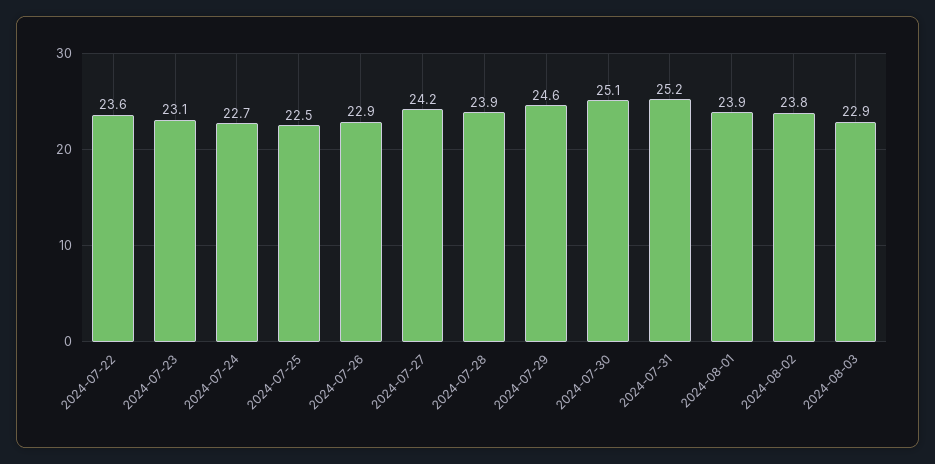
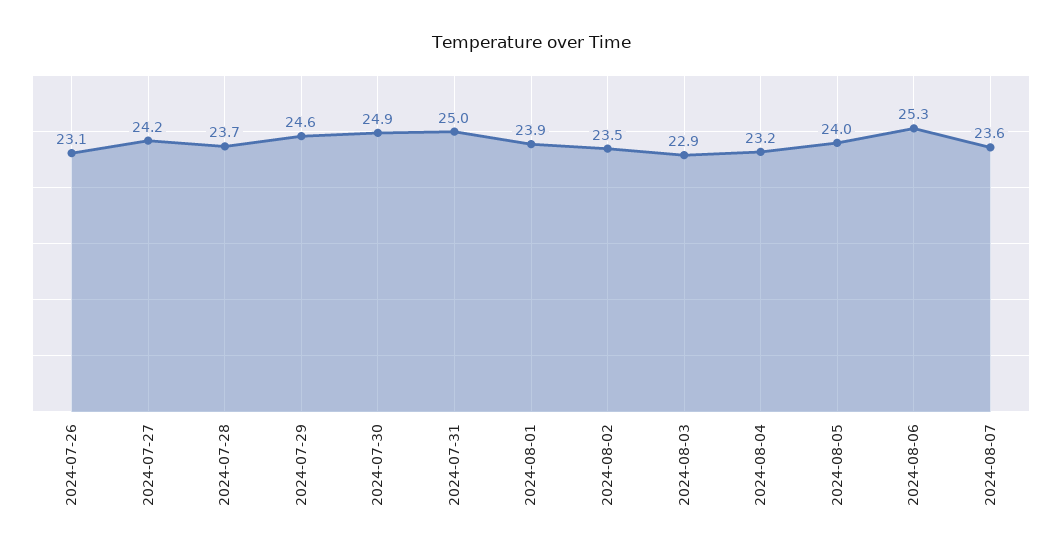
2024-07-22: 23.6 -> none
2024-07-23: 23.1 -> none
2024-07-24: 22.7 -> none
2024-07-25: 22.5 -> none
2024-07-26: 22.9 -> 23.1
2024-07-28: 23.9 -> 23.7
2024-07-30: 25.1 -> 24.9
2024-07-31: 25.2 -> 25
2024-08-02: 23.8 -> 23.5
2024-08-04: none -> 23.2
2024-08-05: none -> 24
2024-08-06: none -> 25.3
2024-08-07: none -> 23.6

